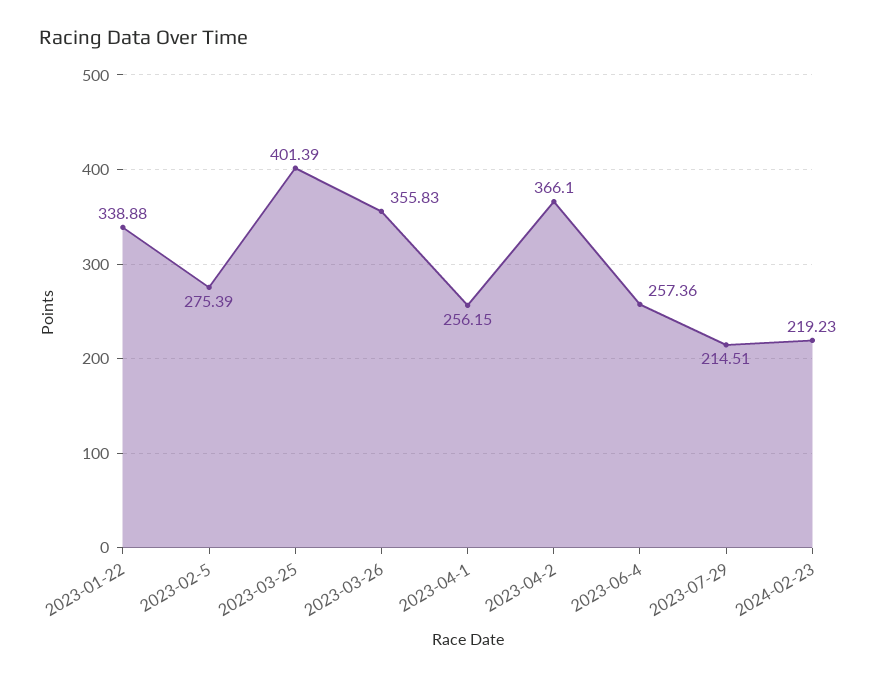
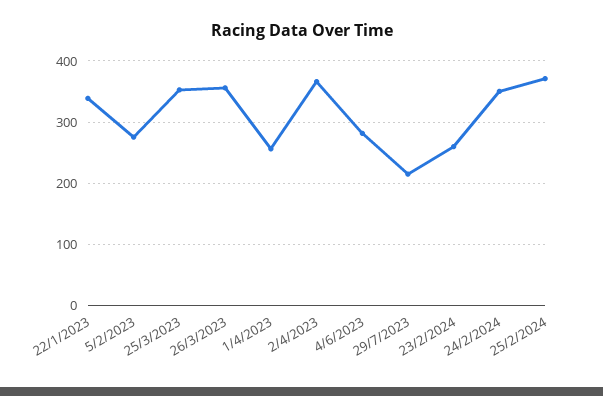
2023-03-25: 401.39 -> 350
2023-06-4: 257.36 -> 280
2024-02-23: 219.23 -> 260
24/2/2024: none -> 350
25/2/2024: none -> 370

